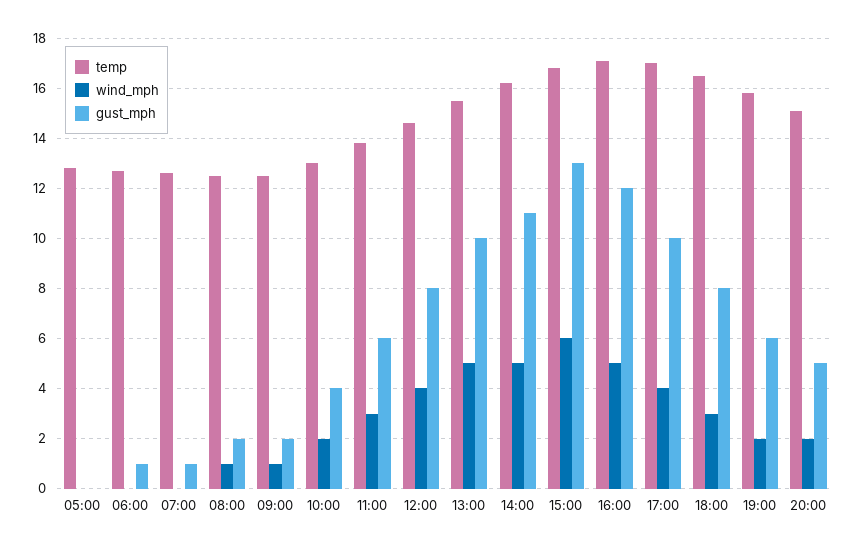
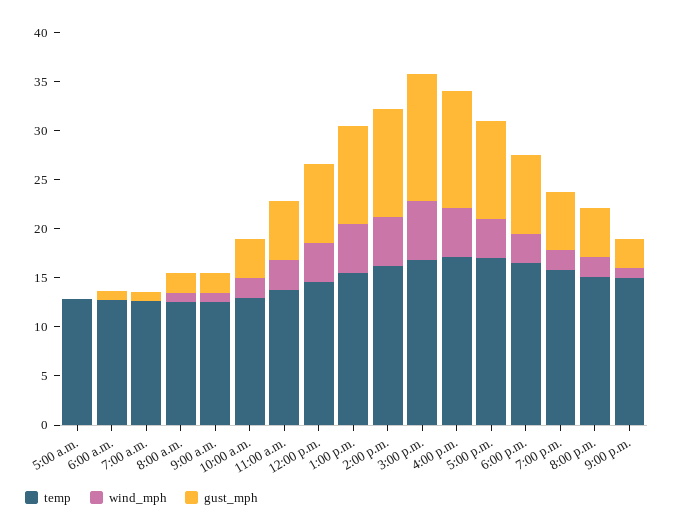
temp, 9:00 p.m.: none -> 15
wind_mph, 9:00 p.m.: none -> 1
gust_mph, 9:00 p.m.: none -> 3

